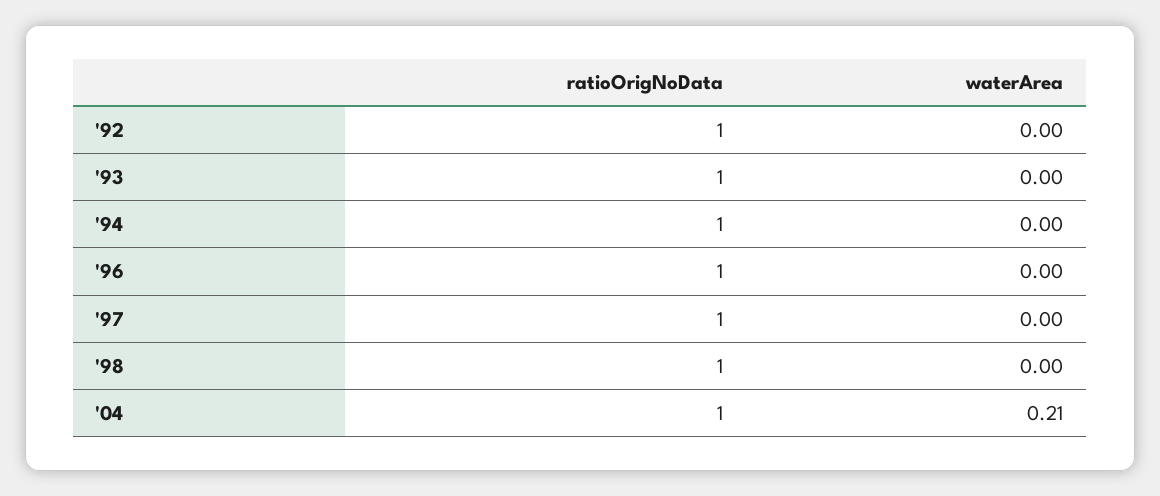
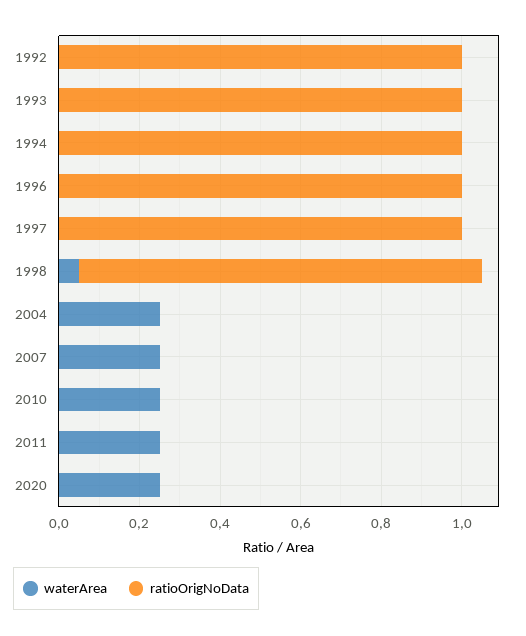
waterArea, '98: 0 -> 0.05
ratioOrigNoData, '04: 1 -> 0
waterArea, '04: 0.21 -> 0.25
waterArea, 2007: none -> 0.25
ratioOrigNoData, 2007: none -> 0
waterArea, 2010: none -> 0.25
ratioOrigNoData, 2010: none -> 0
waterArea, 2011: none -> 0.25
ratioOrigNoData, 2011: none -> 0
waterArea, 2020: none -> 0.25
ratioOrigNoData, 2020: none -> 0

